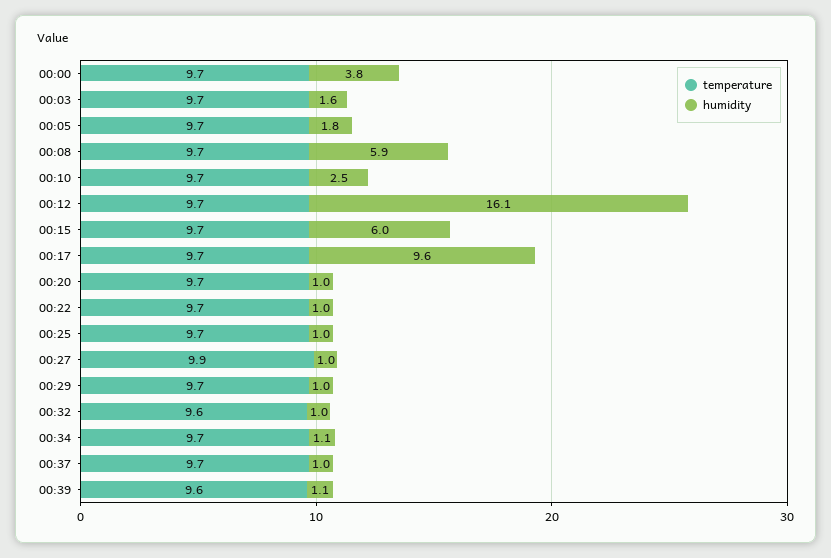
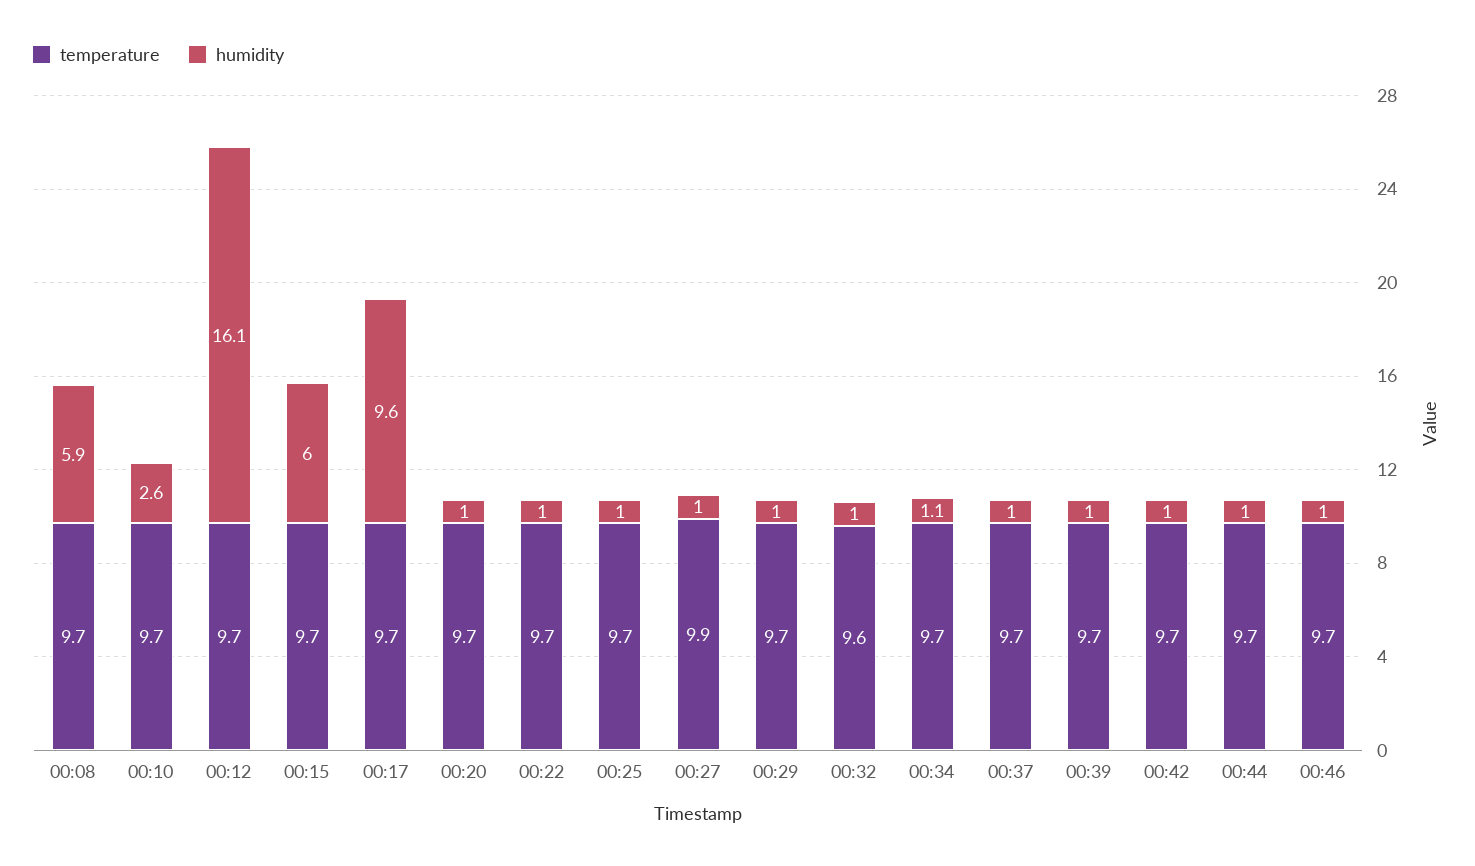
temperature, 00:00: 9.7 -> none
humidity, 00:00: 3.8 -> none
temperature, 00:03: 9.7 -> none
humidity, 00:03: 1.6 -> none
temperature, 00:05: 9.7 -> none
humidity, 00:05: 1.8 -> none
humidity, 00:10: 2.5 -> 2.6
temperature, 00:39: 9.6 -> 9.7
humidity, 00:39: 1.1 -> 1
temperature, 00:42: none -> 9.7
humidity, 00:42: none -> 1
temperature, 00:44: none -> 9.7
humidity, 00:44: none -> 1
temperature, 00:46: none -> 9.7
humidity, 00:46: none -> 1

